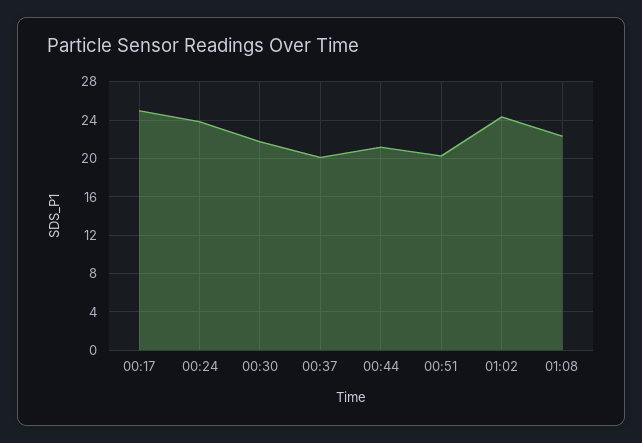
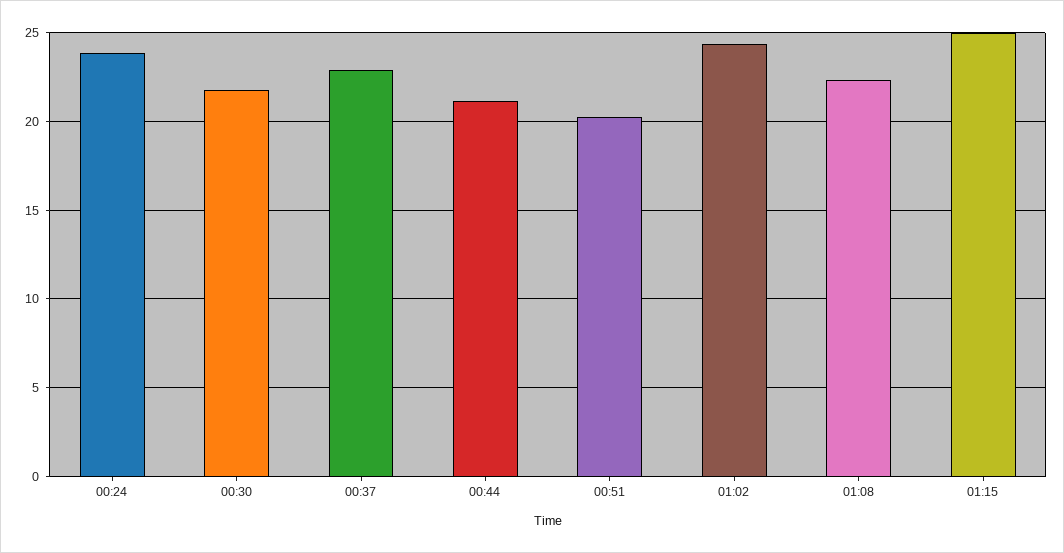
00:17: 25 -> none
00:37: 20 -> 23
01:15: none -> 25

